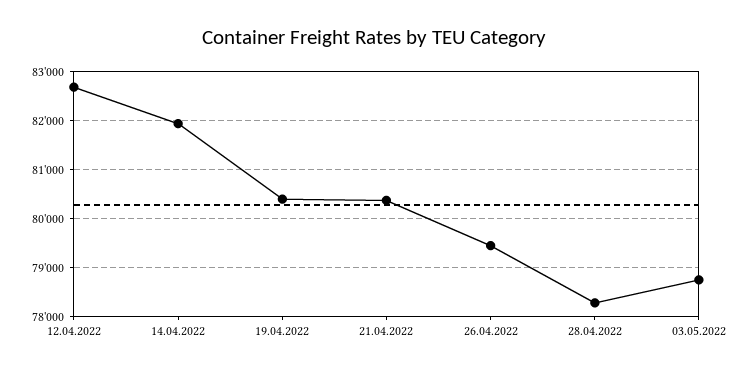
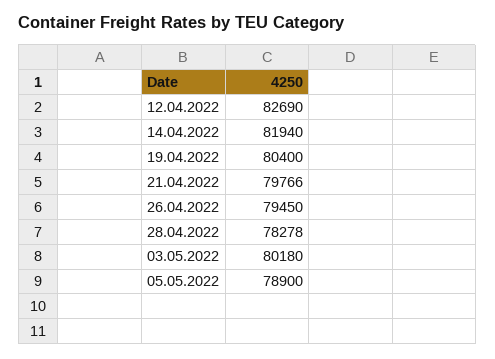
21.04.2022: 80400 -> 79766
03.05.2022: 78800 -> 80180
05.05.2022: none -> 78900

